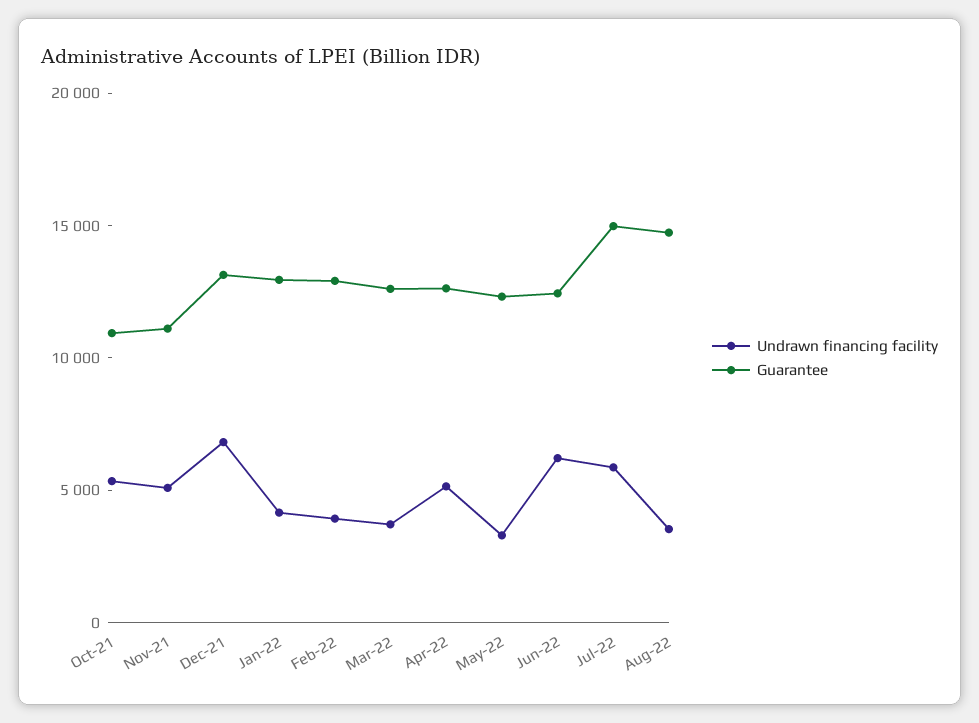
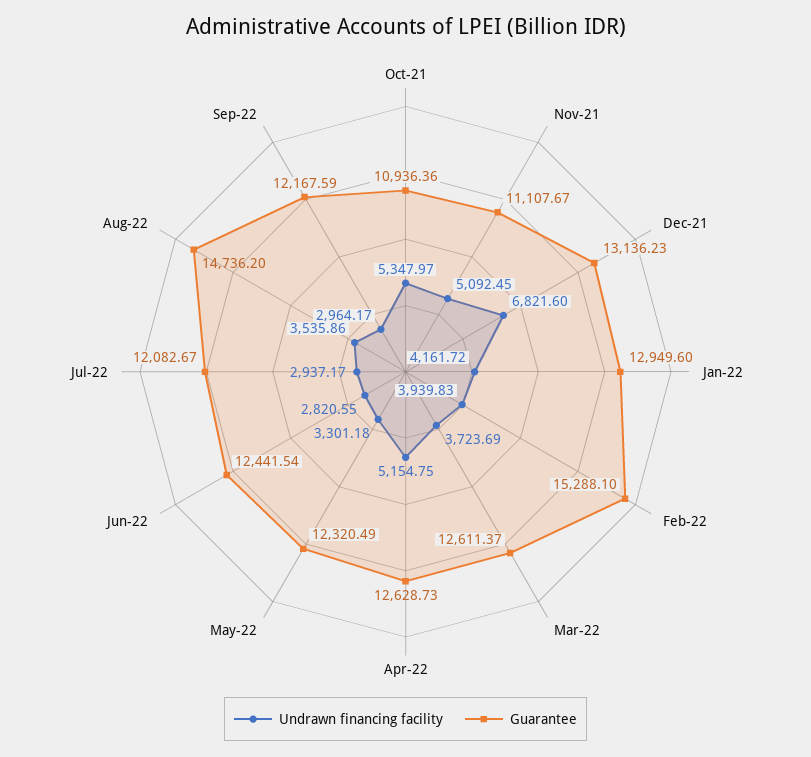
Guarantee, Feb-22: 13000 -> 15288.1
Undrawn financing facility, Jun-22: 6000 -> 2820.55
Undrawn financing facility, Jul-22: 6000 -> 2937.17
Guarantee, Jul-22: 15000 -> 12082.67
Undrawn financing facility, Sep-22: none -> 2964.17
Guarantee, Sep-22: none -> 12167.59

